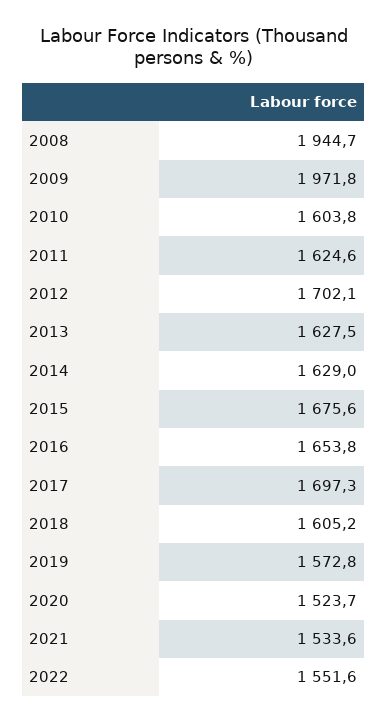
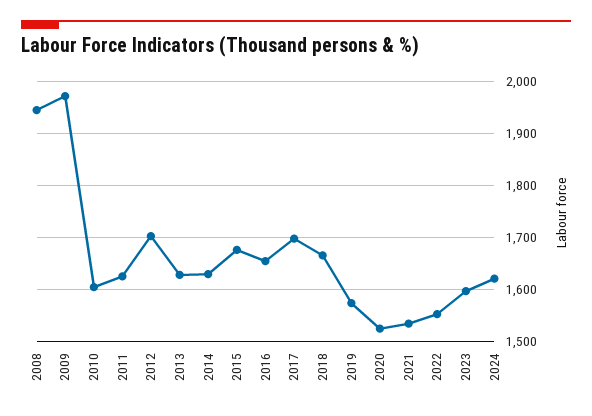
2018: 1605.2 -> 1660
2023: none -> 1600
2024: none -> 1620

